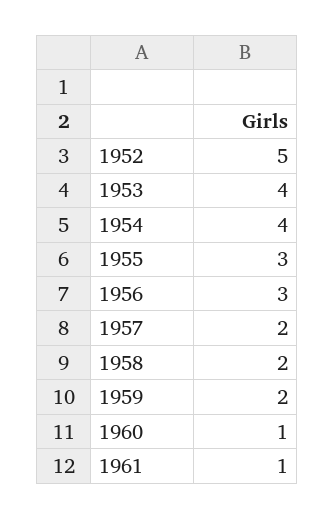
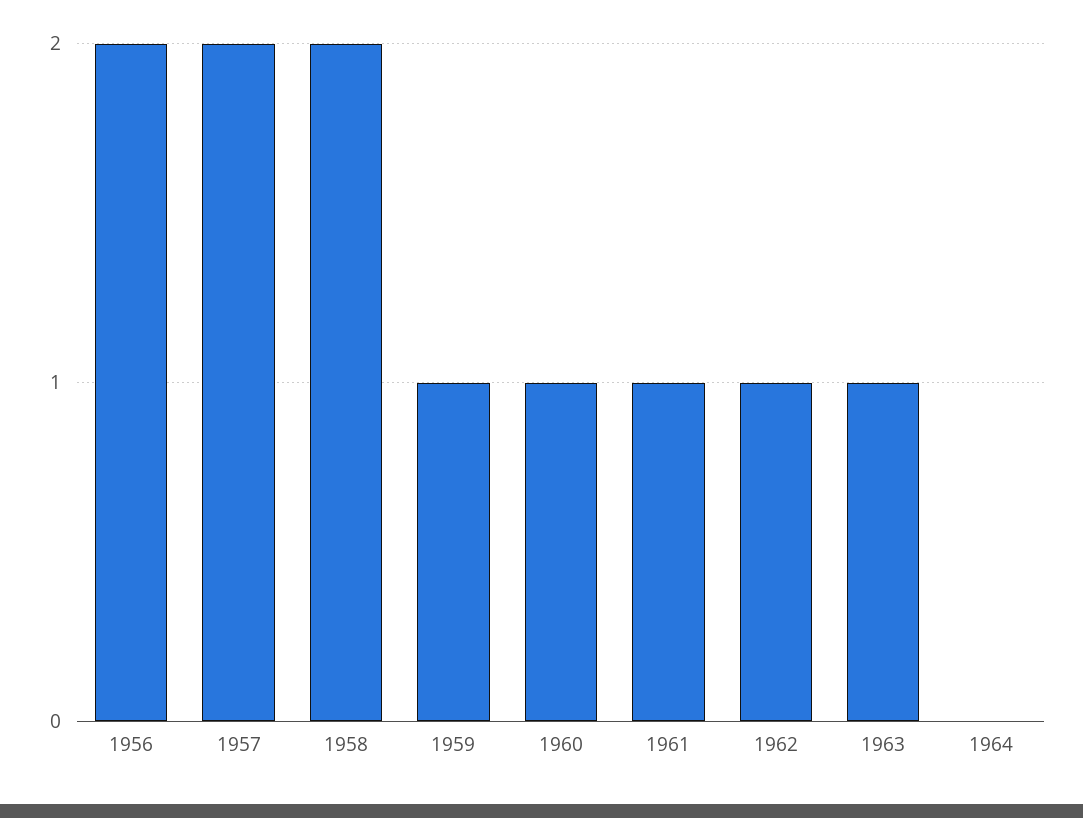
1952: 5 -> none
1953: 4 -> none
1954: 4 -> none
1955: 3 -> none
1956: 3 -> 2
1959: 2 -> 1
1962: none -> 1
1963: none -> 1
1964: none -> 0

